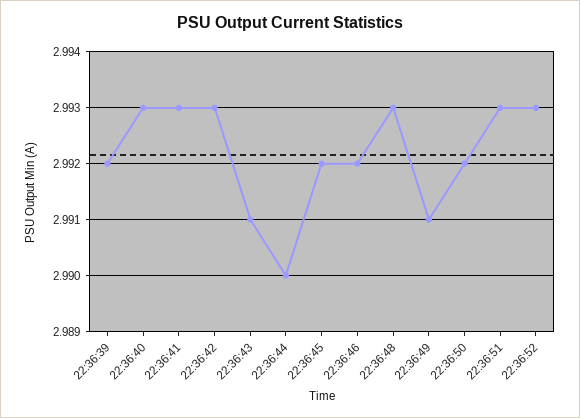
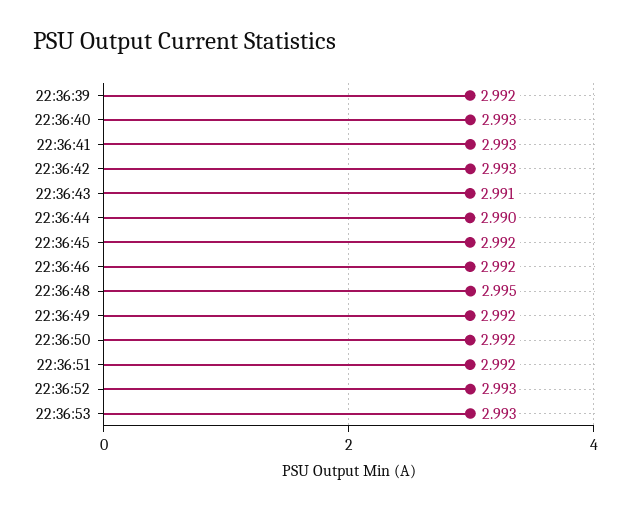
22:36:48: 2.993 -> 2.995
22:36:49: 2.991 -> 2.992
22:36:51: 2.993 -> 2.992
22:36:53: none -> 2.993

